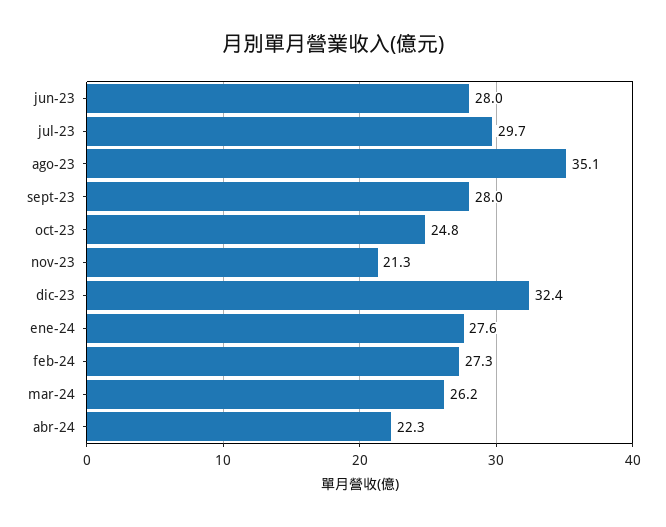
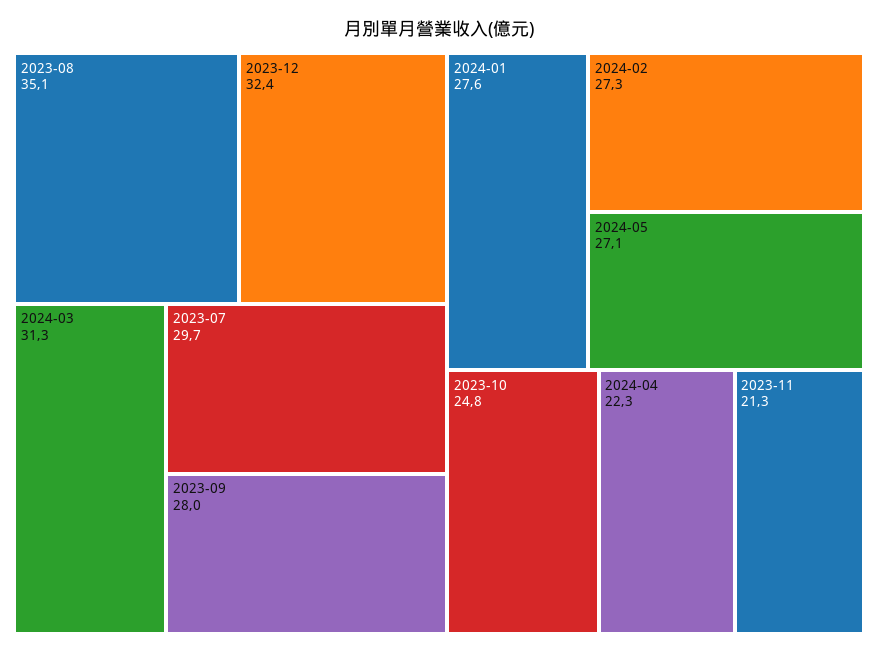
jun-23: 28 -> none
mar-24: 26.2 -> 31.3
2024-05: none -> 27.1

